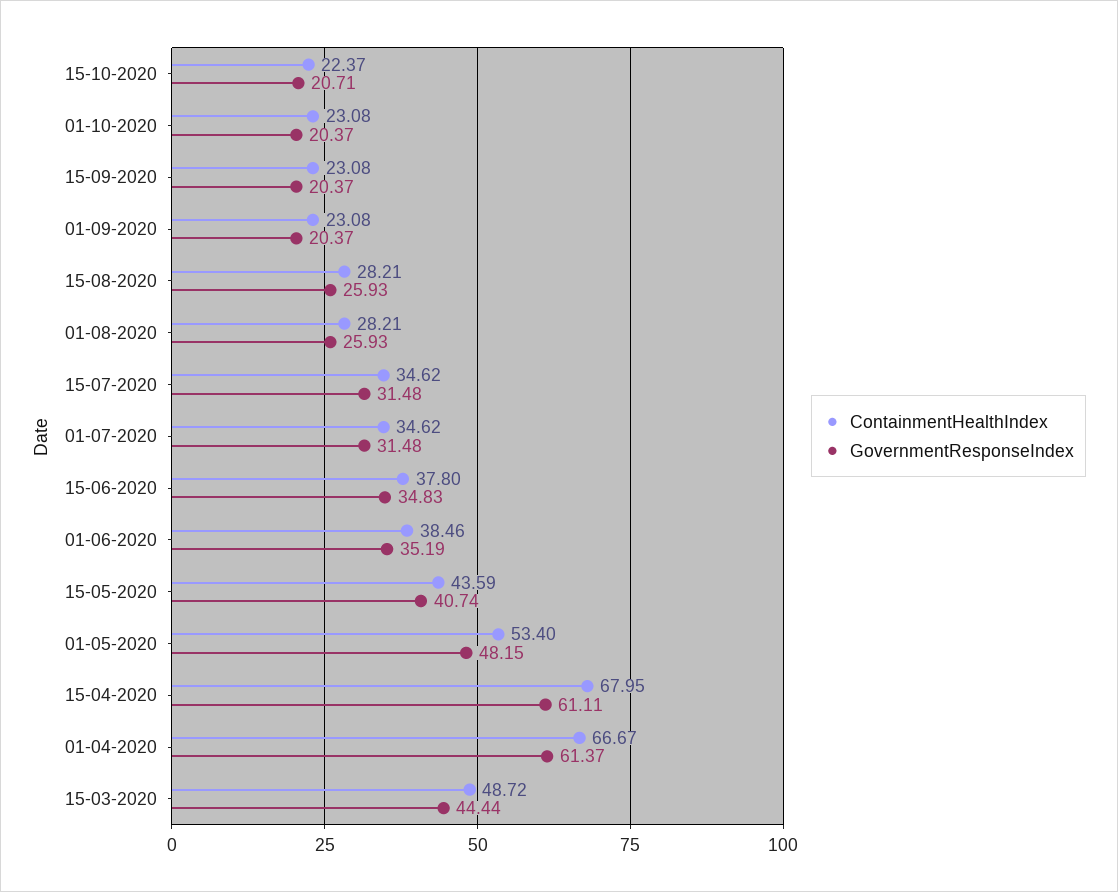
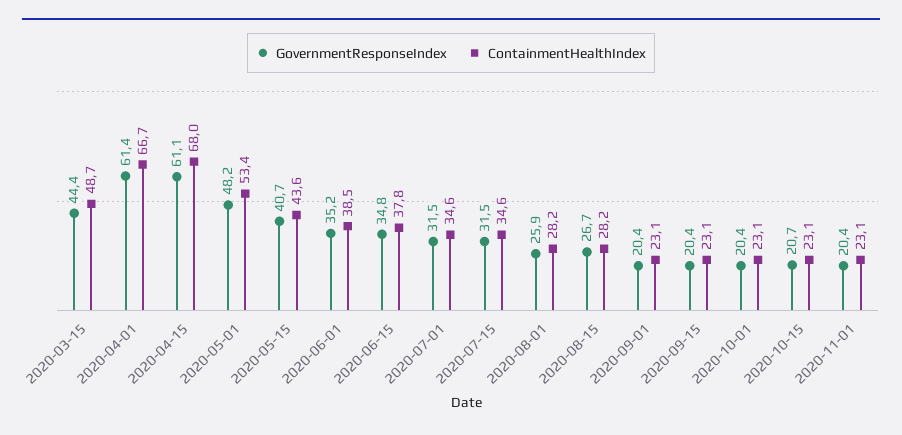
ContainmentHealthIndex, 15-10-2020: 22.37 -> 23.1
GovernmentResponseIndex, 15-08-2020: 25.93 -> 26.7
GovernmentResponseIndex, 2020-11-01: none -> 20.4
ContainmentHealthIndex, 2020-11-01: none -> 23.1

